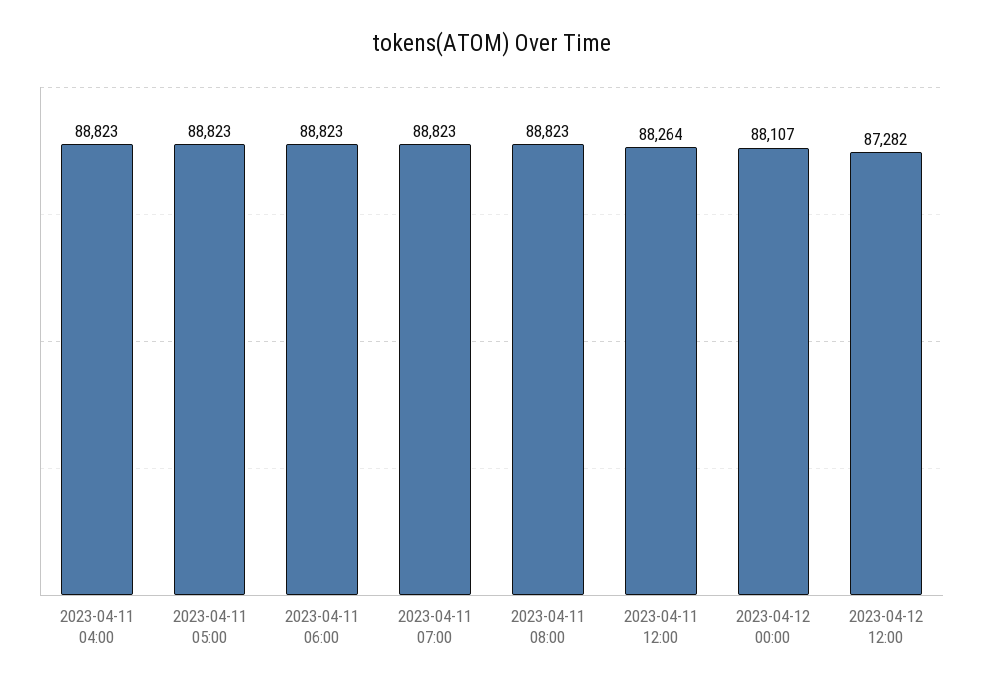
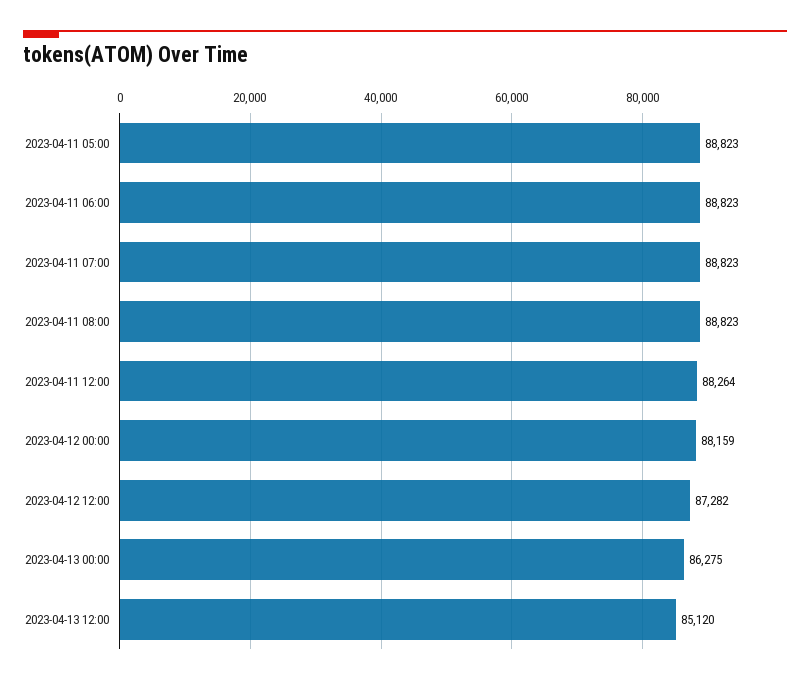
2023-04-11 04:00: 88823 -> none
2023-04-12 00:00: 88107 -> 88159
2023-04-13 00:00: none -> 86275
2023-04-13 12:00: none -> 85120

